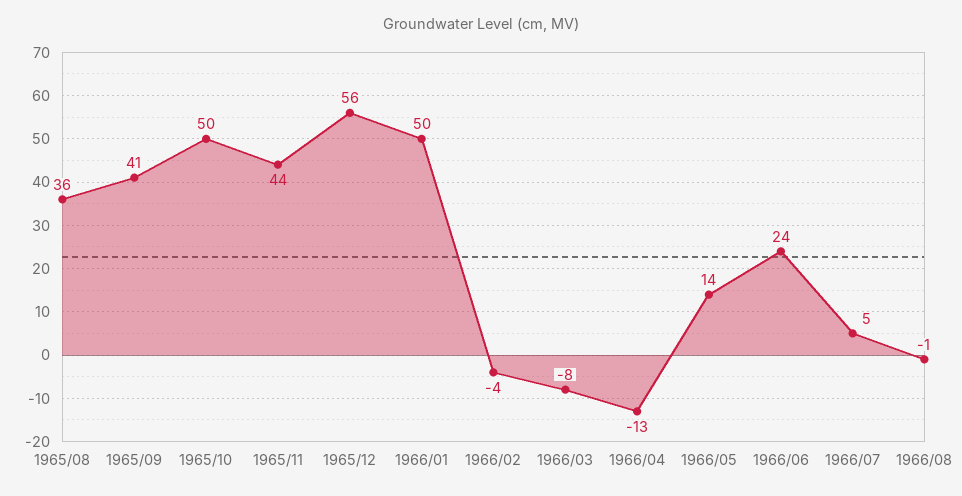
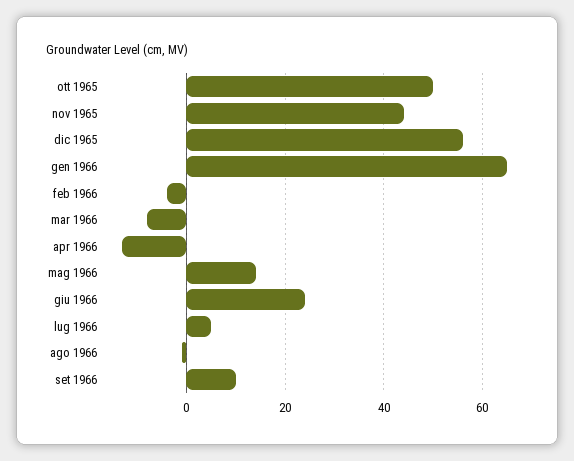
1965/08: 36 -> none
1965/09: 41 -> none
1966/01: 50 -> 65
set 1966: none -> 10

